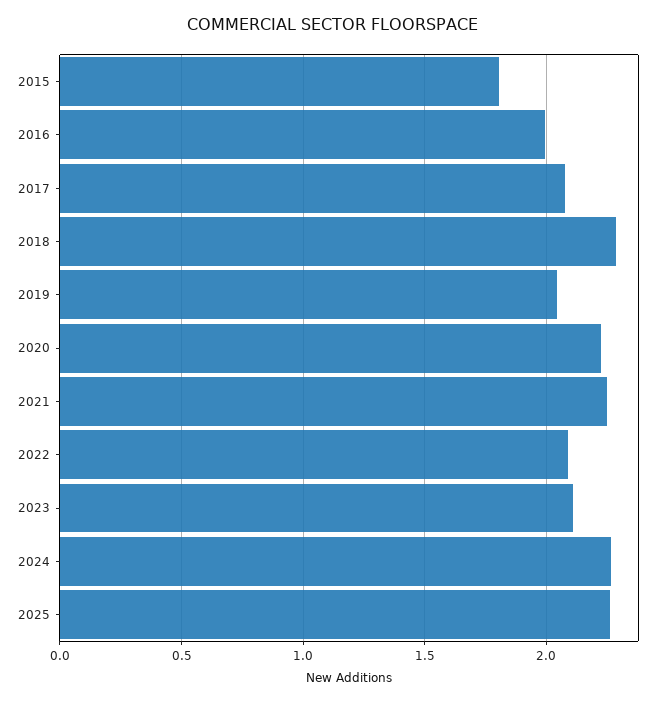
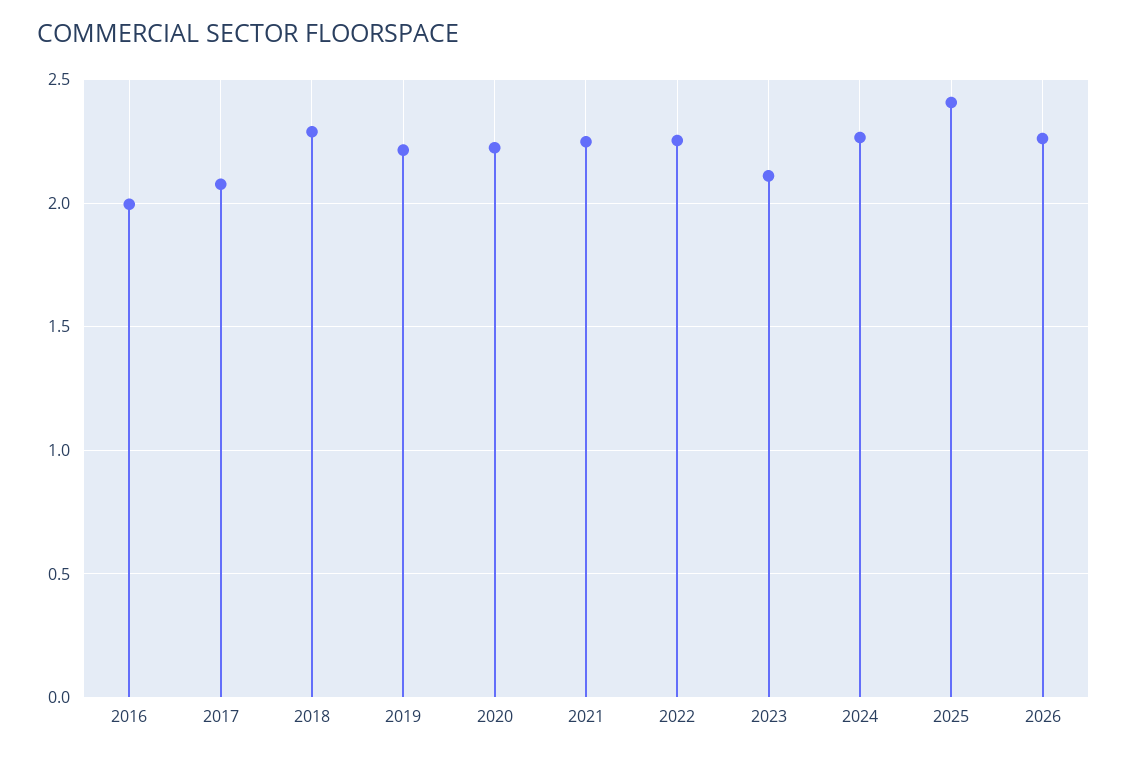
2015: 1.8 -> none
2019: 2.05 -> 2.2
2022: 2.1 -> 2.25
2025: 2.25 -> 2.4
2026: none -> 2.25

